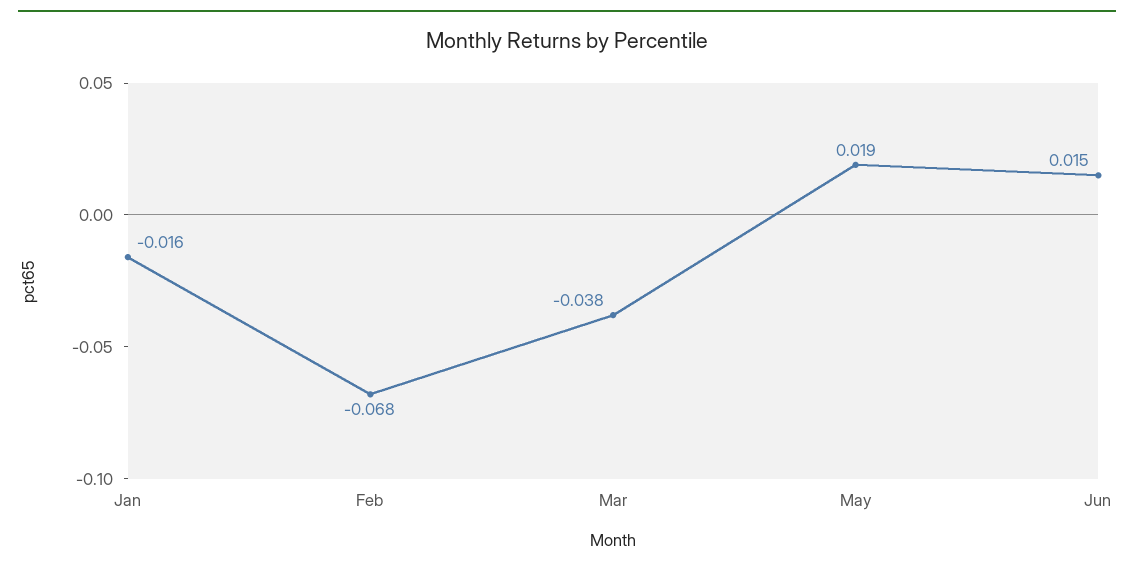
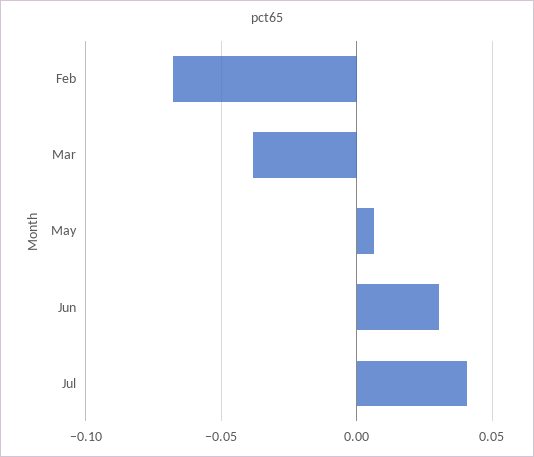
Jan: -0.016 -> none
May: 0.019 -> 0.005
Jun: 0.015 -> 0.03
Jul: none -> 0.04

